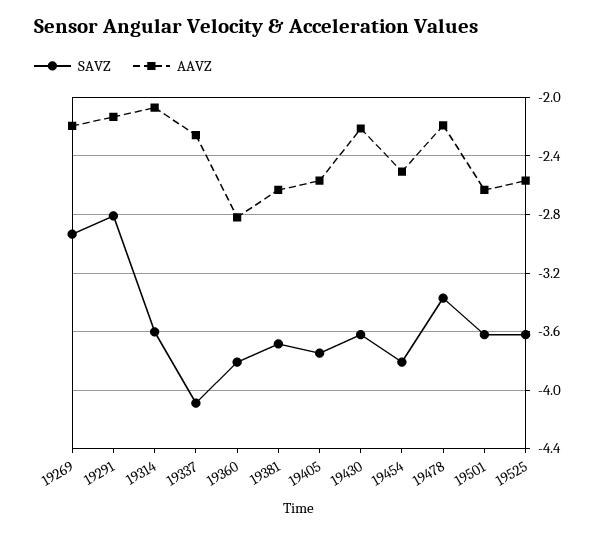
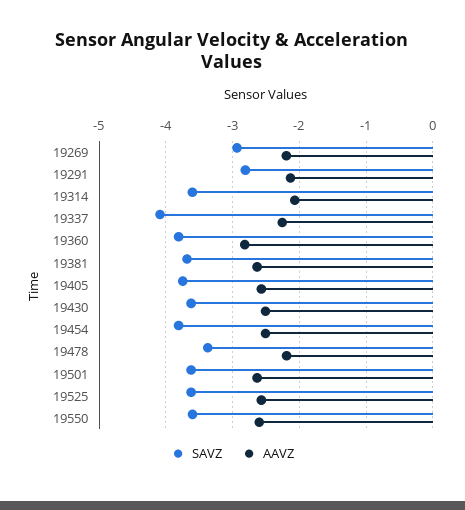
AAVZ, 19430: -2.2 -> -2.5
SAVZ, 19550: none -> -3.6
AAVZ, 19550: none -> -2.6

